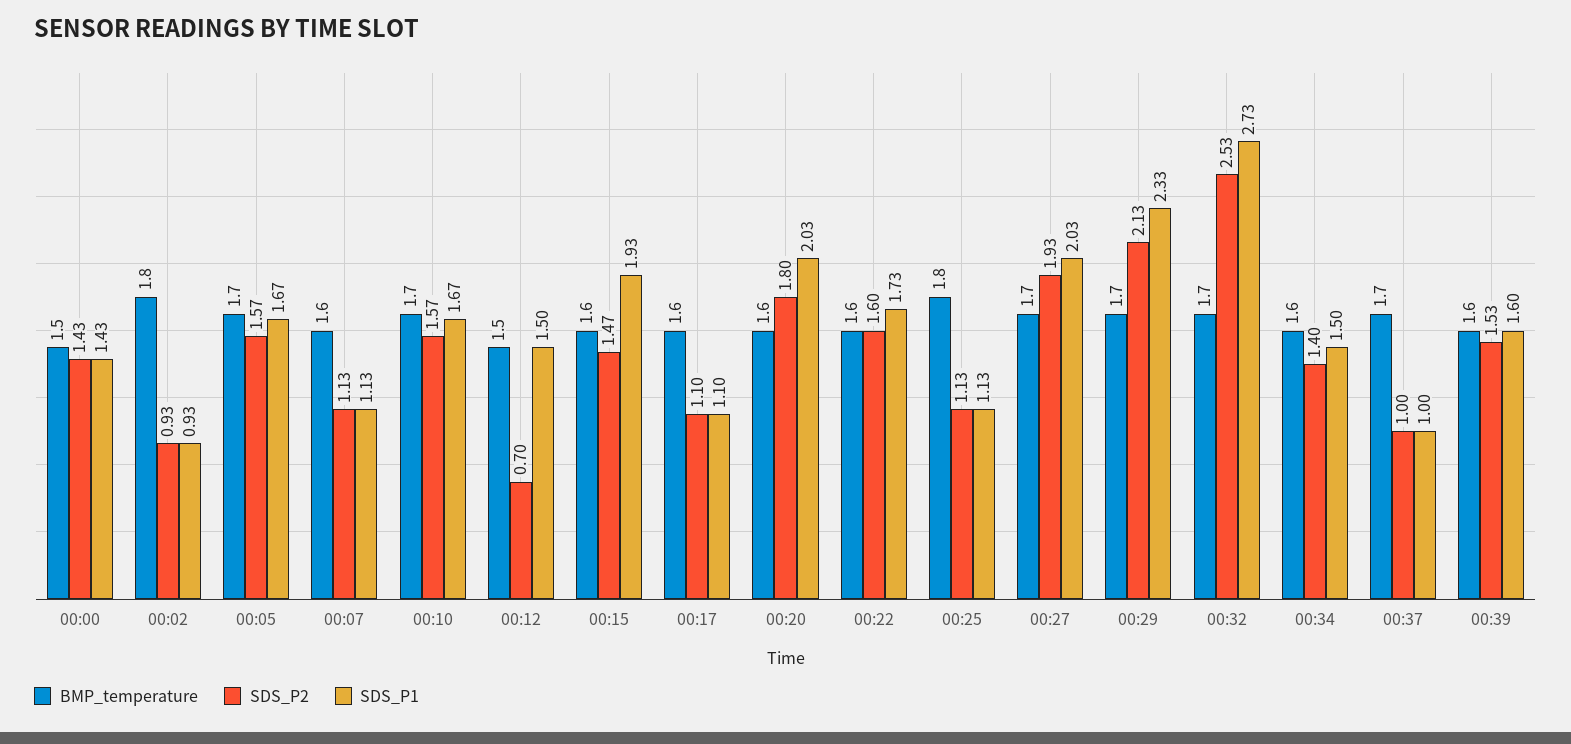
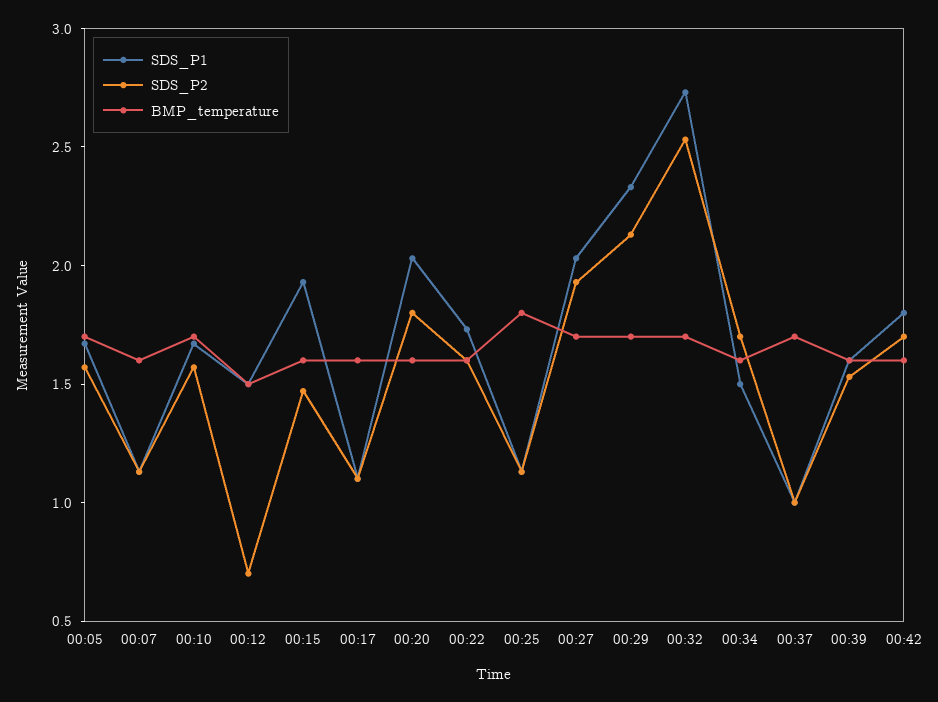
BMP_temperature, 00:00: 1.5 -> none
SDS_P2, 00:00: 1.43 -> none
SDS_P1, 00:00: 1.43 -> none
BMP_temperature, 00:02: 1.8 -> none
SDS_P2, 00:02: 0.93 -> none
SDS_P1, 00:02: 0.93 -> none
SDS_P2, 00:34: 1.4 -> 1.7
SDS_P1, 00:42: none -> 1.8
SDS_P2, 00:42: none -> 1.7
BMP_temperature, 00:42: none -> 1.6

